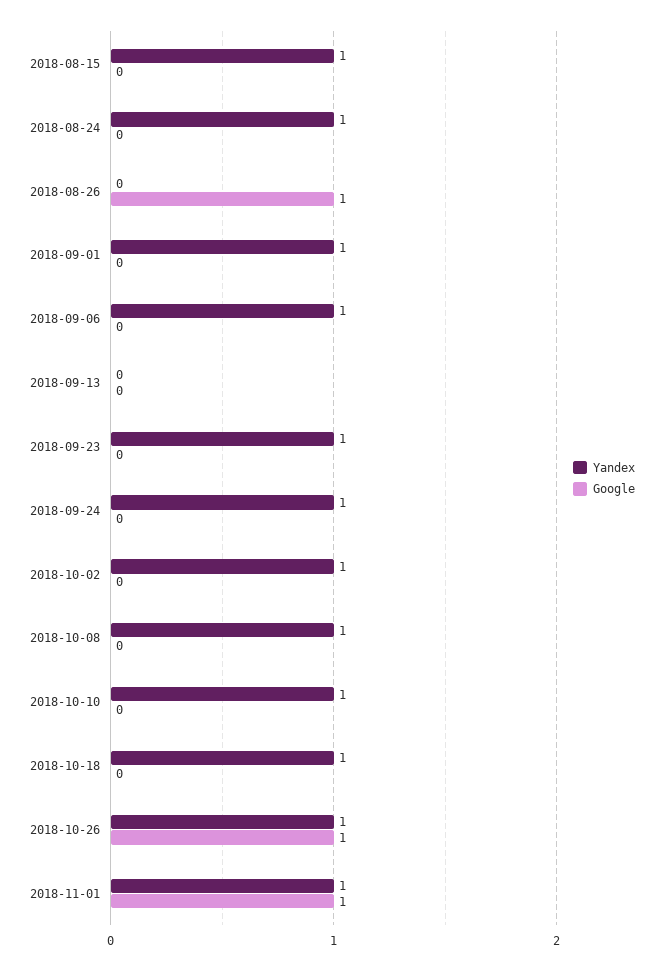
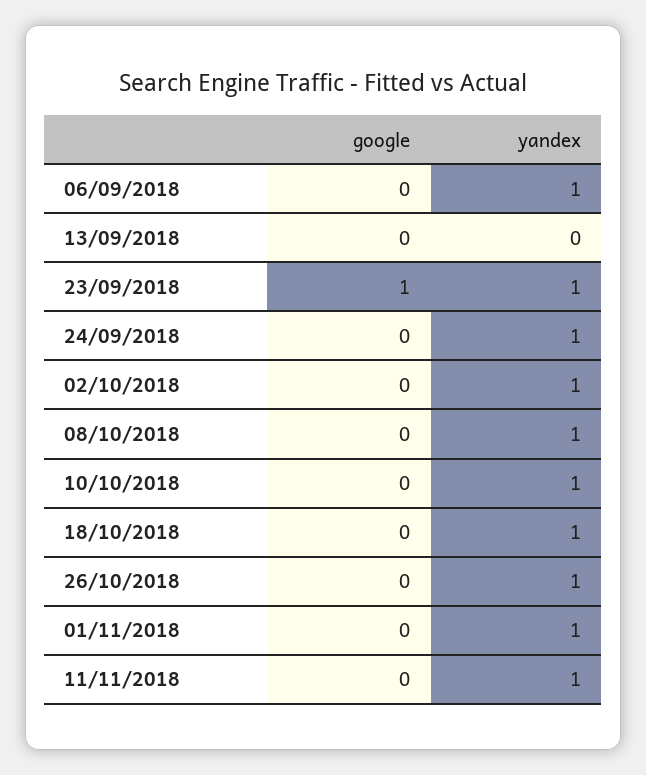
Yandex, 2018-08-15: 1 -> none
Google, 2018-08-15: 0 -> none
Yandex, 2018-08-24: 1 -> none
Google, 2018-08-24: 0 -> none
Yandex, 2018-08-26: 0 -> none
Google, 2018-08-26: 1 -> none
Yandex, 2018-09-01: 1 -> none
Google, 2018-09-01: 0 -> none
Google, 2018-09-23: 0 -> 1
Google, 2018-10-26: 1 -> 0
Google, 2018-11-01: 1 -> 0
Google, 11/11/2018: none -> 0
Yandex, 11/11/2018: none -> 1

